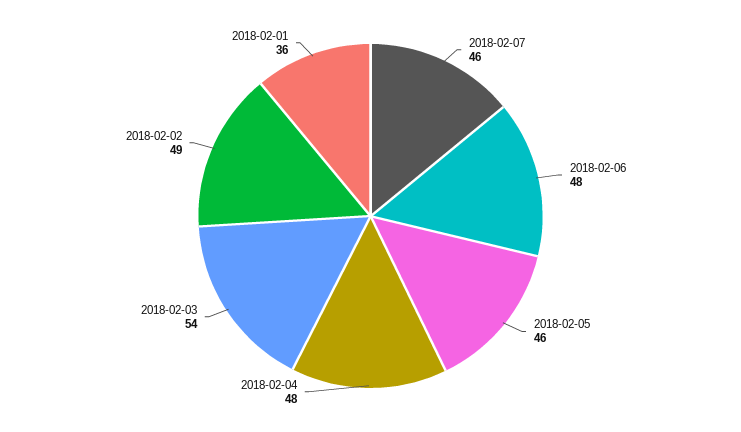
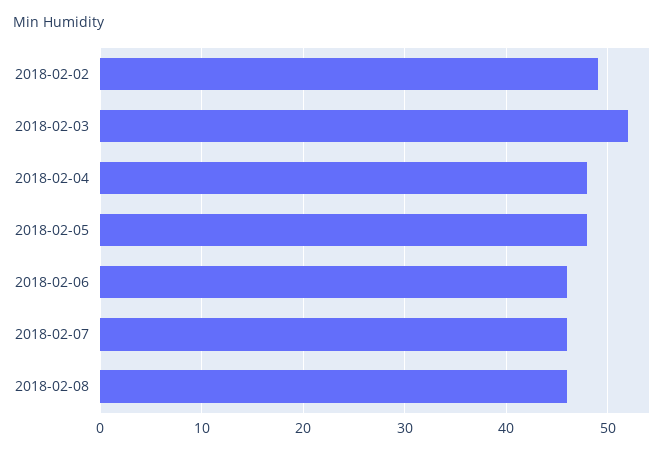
2018-02-06: 48 -> 46
2018-02-05: 46 -> 48
2018-02-03: 54 -> 52
2018-02-01: 36 -> none
2018-02-08: none -> 46

